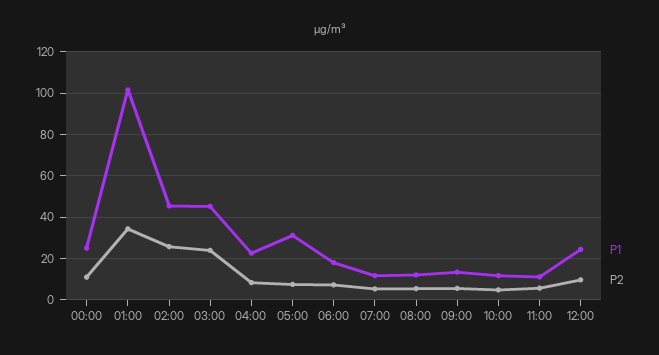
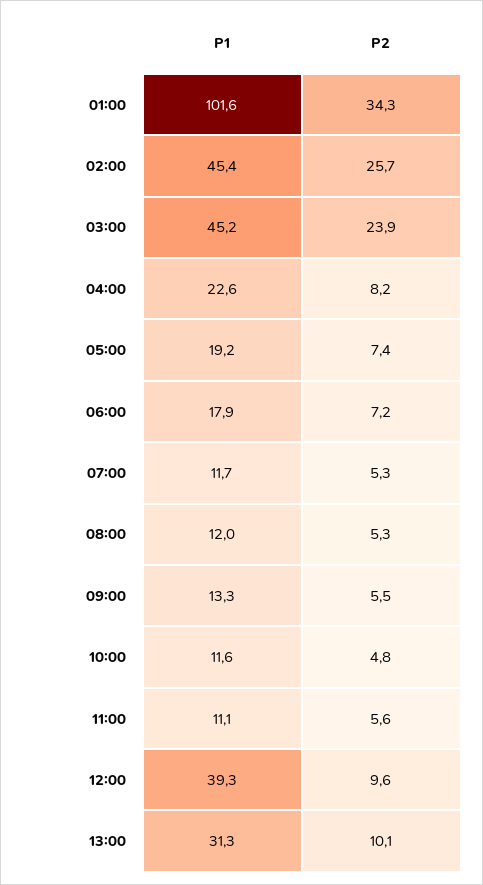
P1, 00:00: 25 -> none
P2, 00:00: 10 -> none
P1, 05:00: 30 -> 19.2
P1, 12:00: 25 -> 39.3
P1, 13:00: none -> 31.3
P2, 13:00: none -> 10.1

